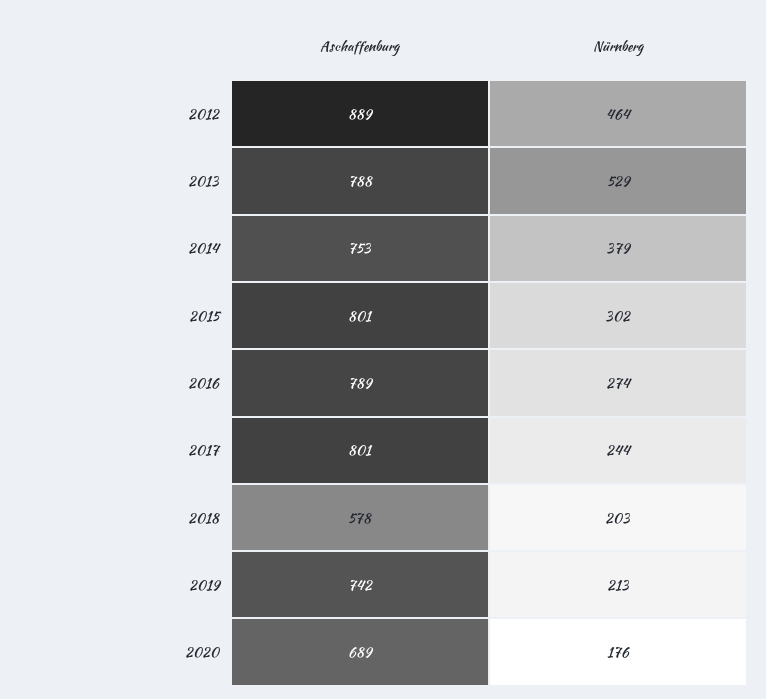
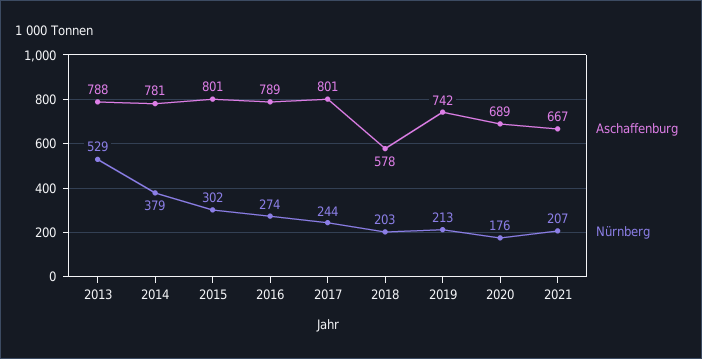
Aschaffenburg, 2012: 889 -> none
Nürnberg, 2012: 464 -> none
Aschaffenburg, 2014: 753 -> 781
Aschaffenburg, 2021: none -> 667
Nürnberg, 2021: none -> 207

